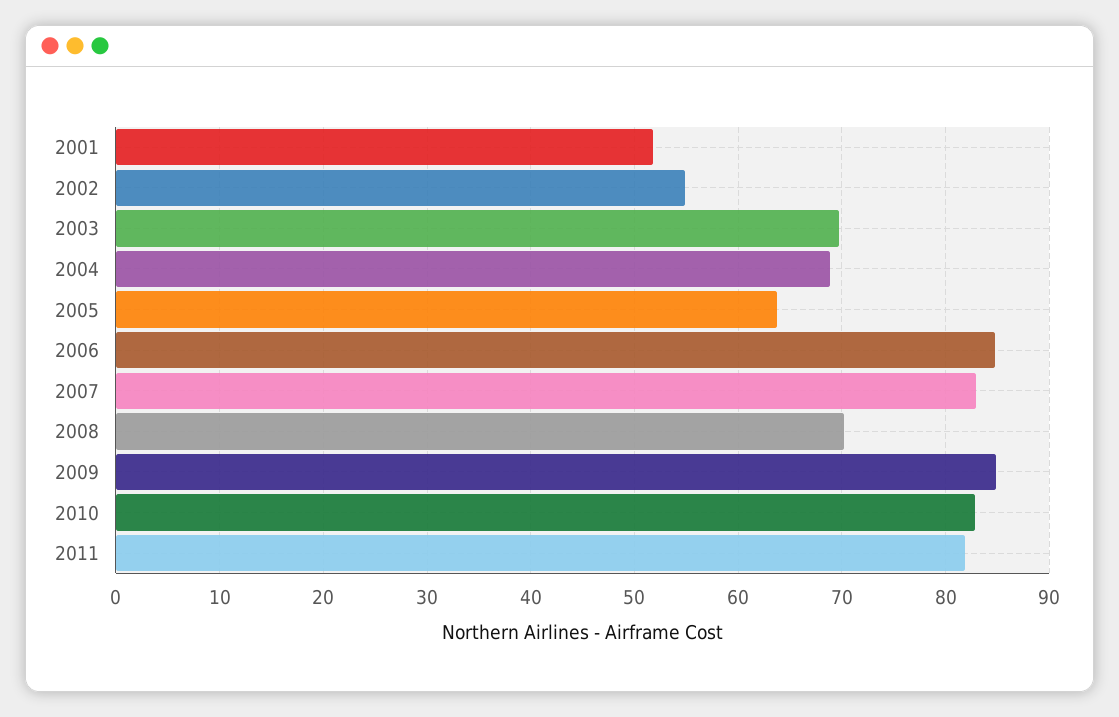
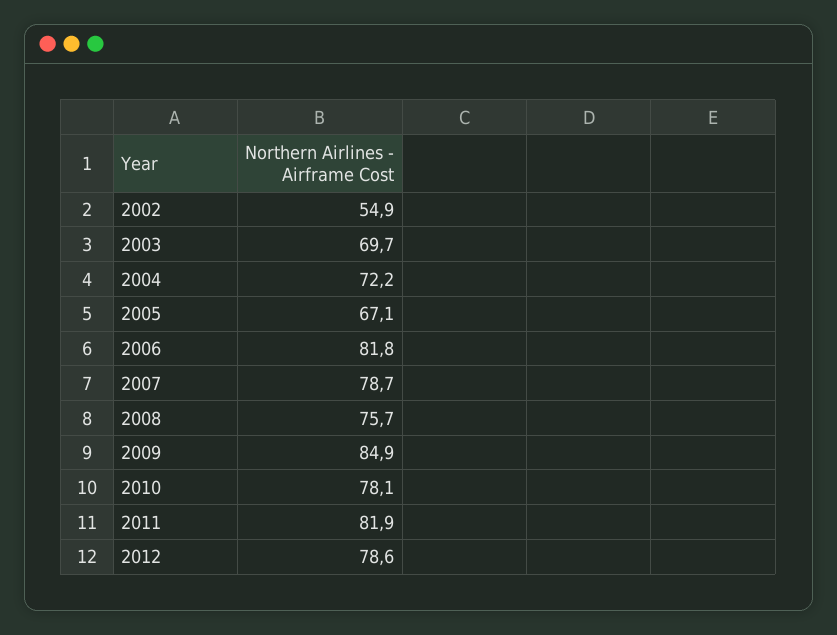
2001: 52 -> none
2004: 69 -> 72.2
2005: 64 -> 67.1
2006: 85 -> 81.8
2007: 83 -> 78.7
2008: 70 -> 75.7
2010: 83 -> 78.1
2012: none -> 78.6

